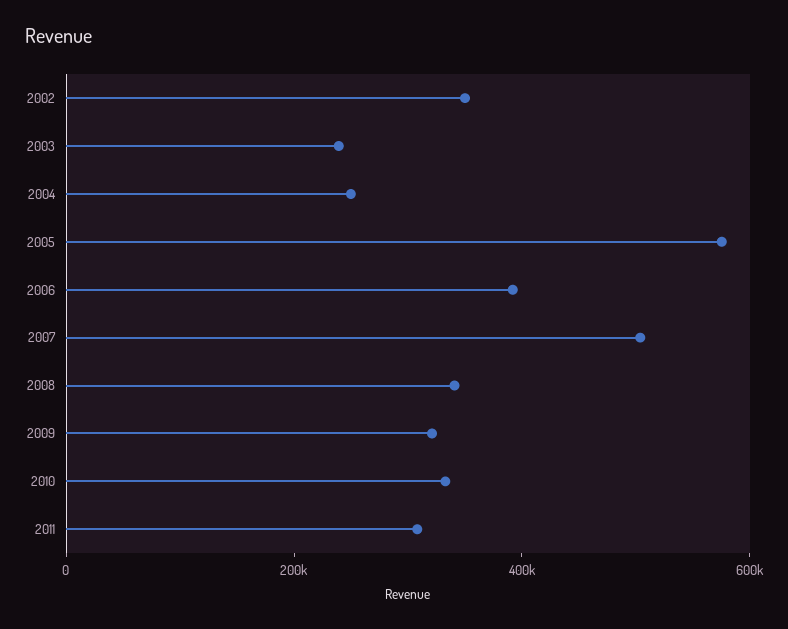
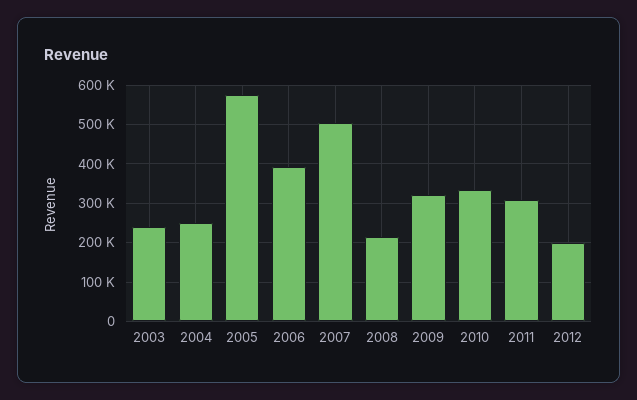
2002: 350000 -> none
2008: 350000 -> 220000
2012: none -> 200000

